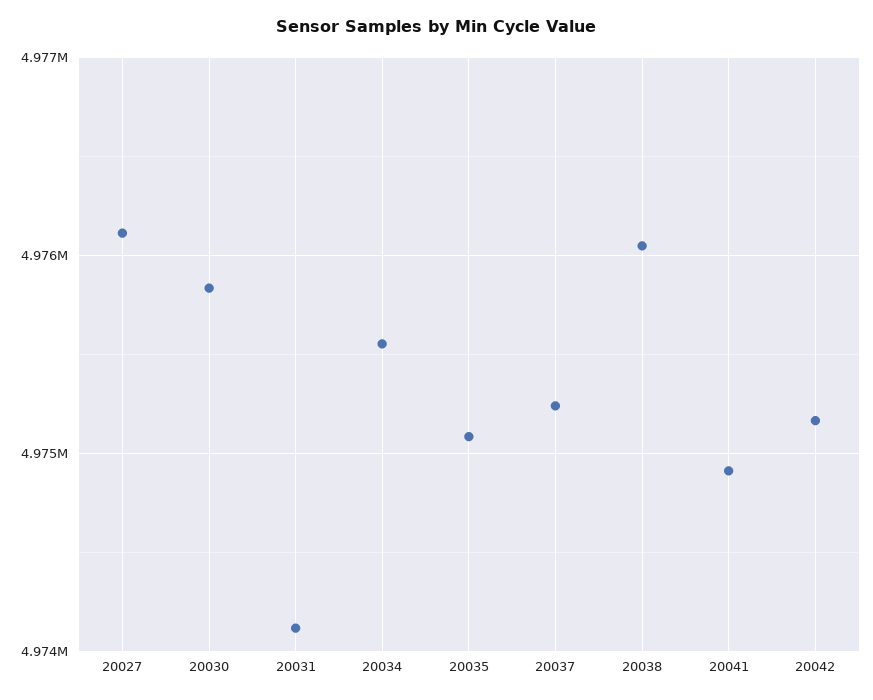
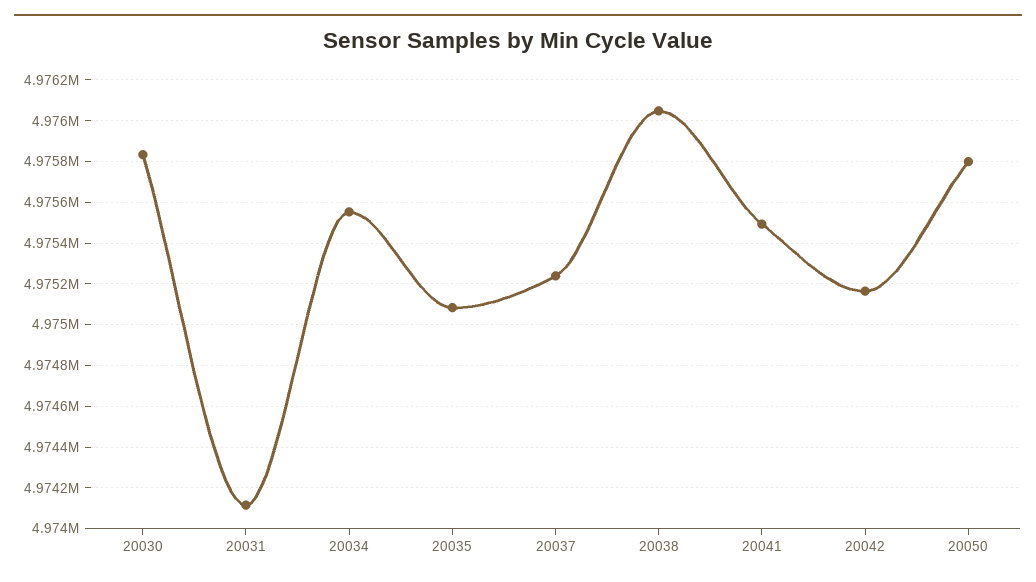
20027: 4976100 -> none
20041: 4974900 -> 4975500
20050: none -> 4975800

